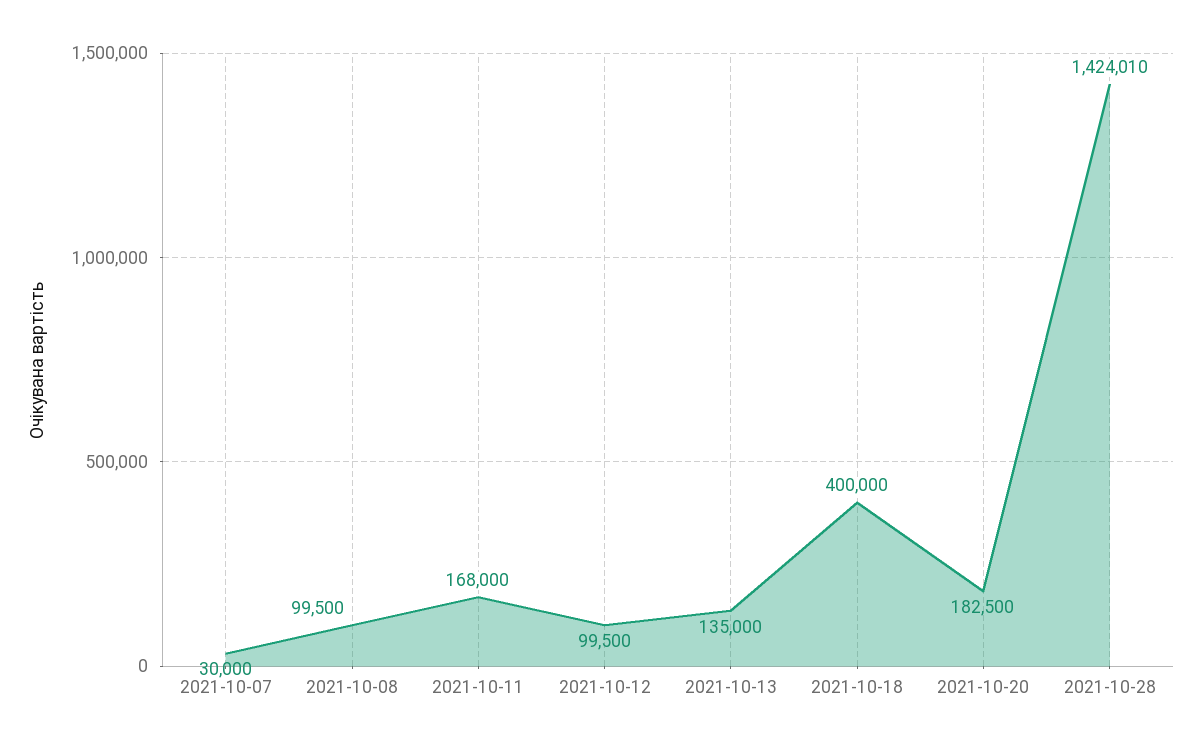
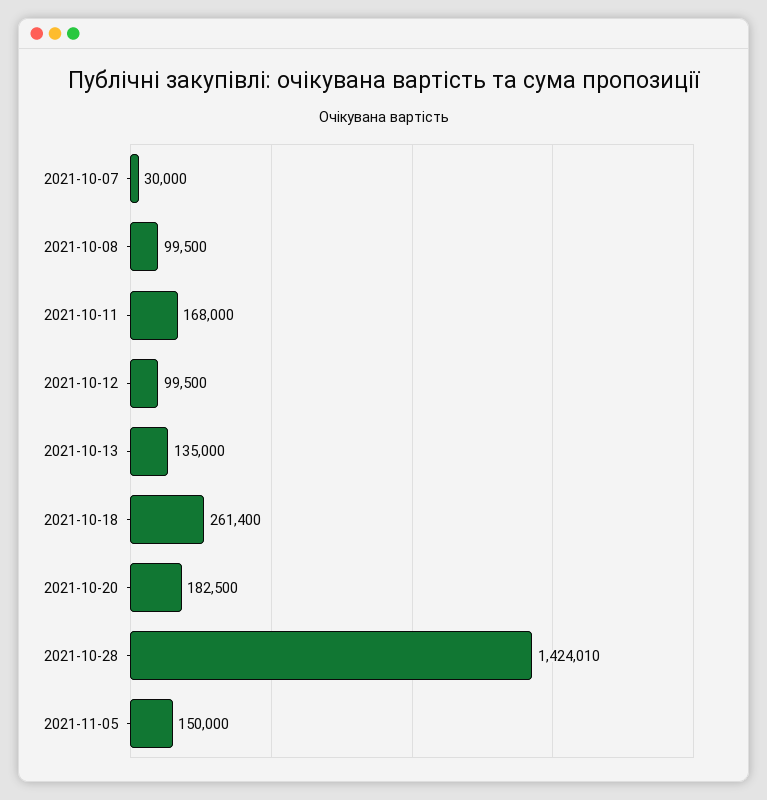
2021-10-18: 400000 -> 261400
2021-11-05: none -> 150000

